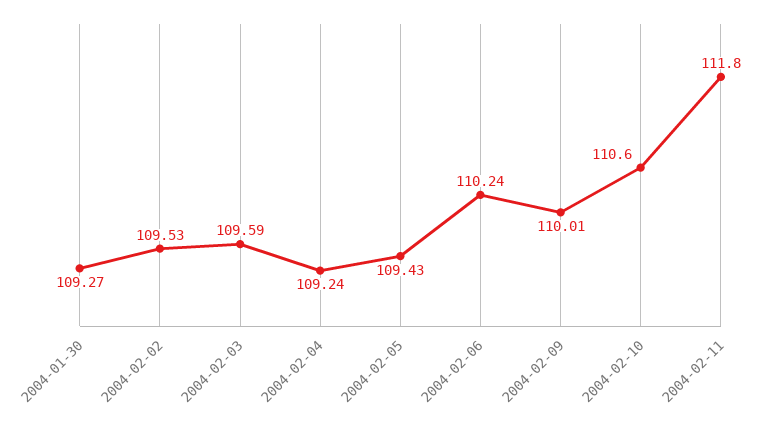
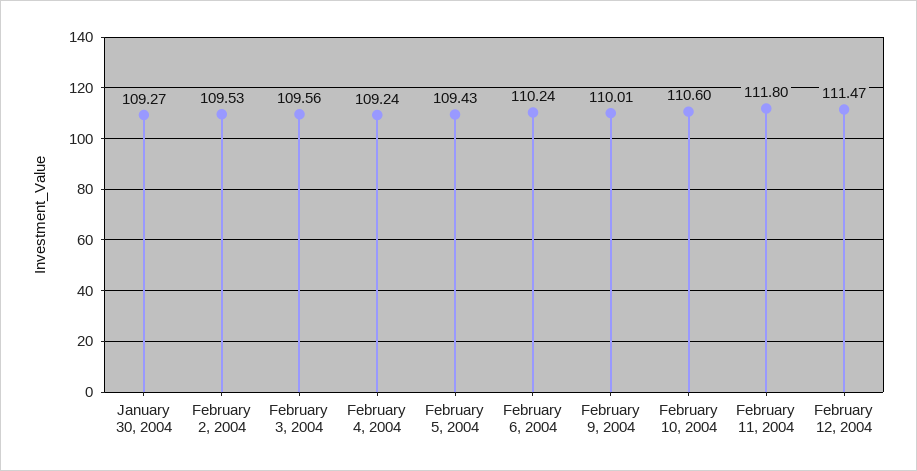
2004-02-03: 109.59 -> 109.56
February 12, 2004: none -> 111.47

